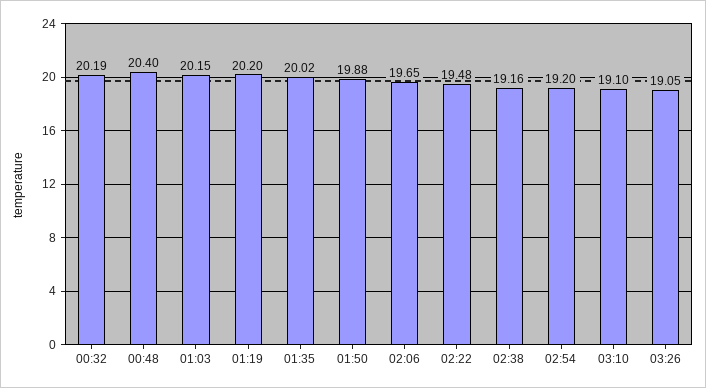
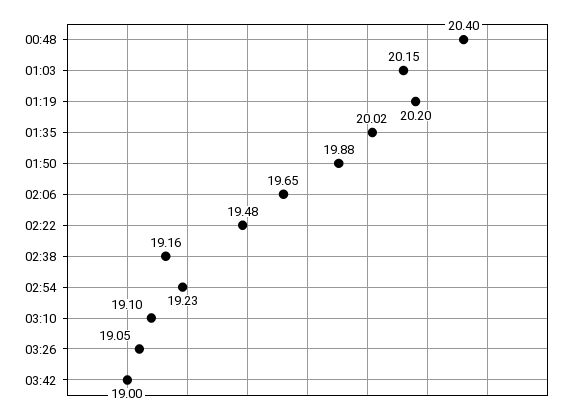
00:32: 20.19 -> none
02:54: 19.2 -> 19.23
03:42: none -> 19

